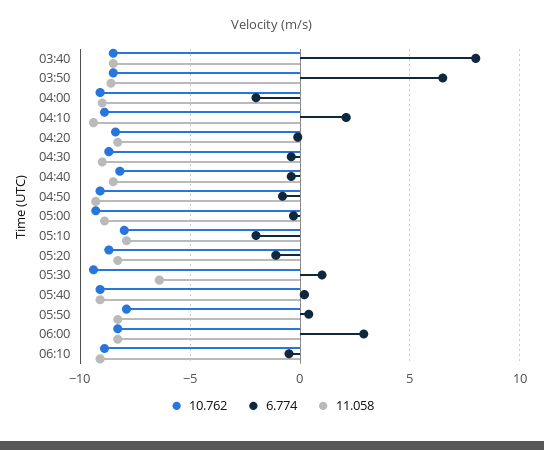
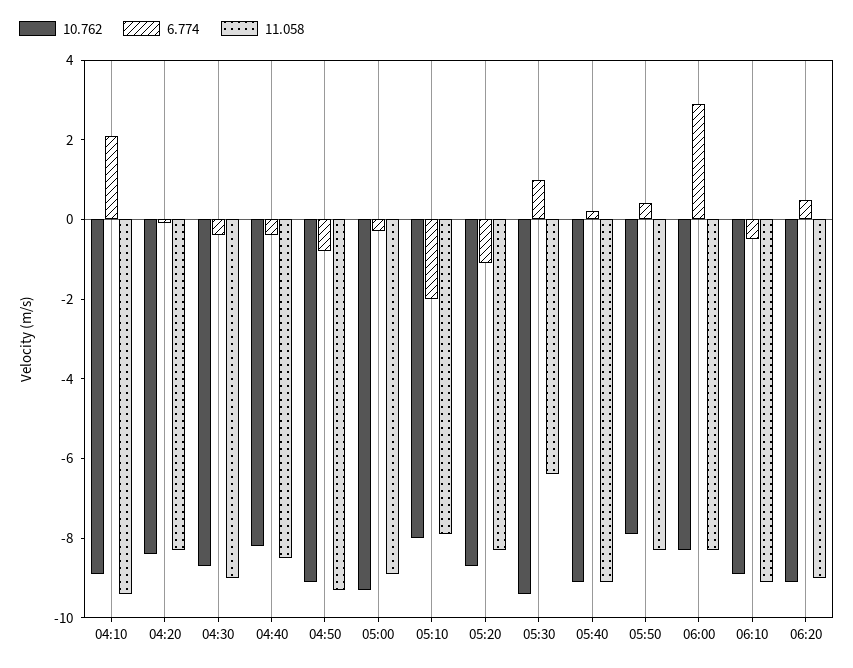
10.762, 03:40: -8.5 -> none
6.774, 03:40: 8 -> none
11.058, 03:40: -8.5 -> none
10.762, 03:50: -8.5 -> none
6.774, 03:50: 6.5 -> none
11.058, 03:50: -8.5 -> none
10.762, 04:00: -9 -> none
6.774, 04:00: -2 -> none
11.058, 04:00: -9 -> none
10.762, 06:20: none -> -9
6.774, 06:20: none -> 0.5
11.058, 06:20: none -> -9

